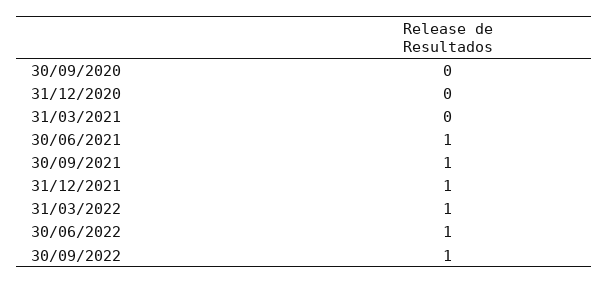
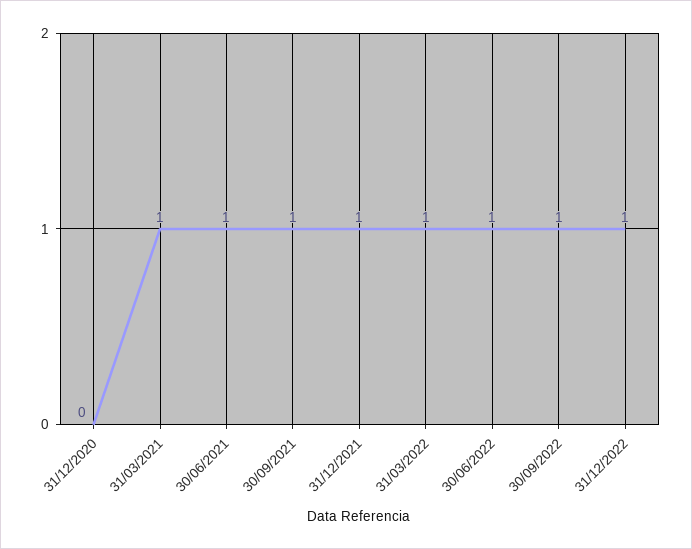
30/09/2020: 0 -> none
31/03/2021: 0 -> 1
31/12/2022: none -> 1

